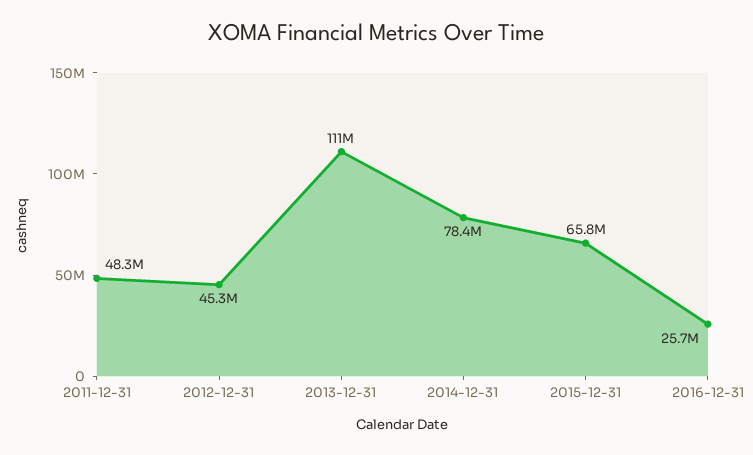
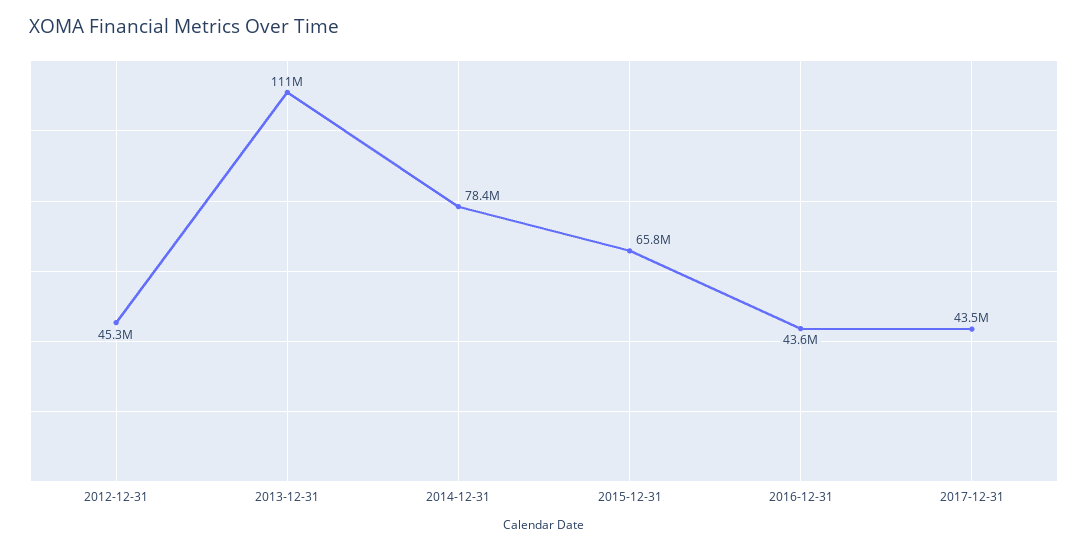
2011-12-31: 48300000 -> none
2016-12-31: 25700000 -> 43600000
2017-12-31: none -> 43500000

